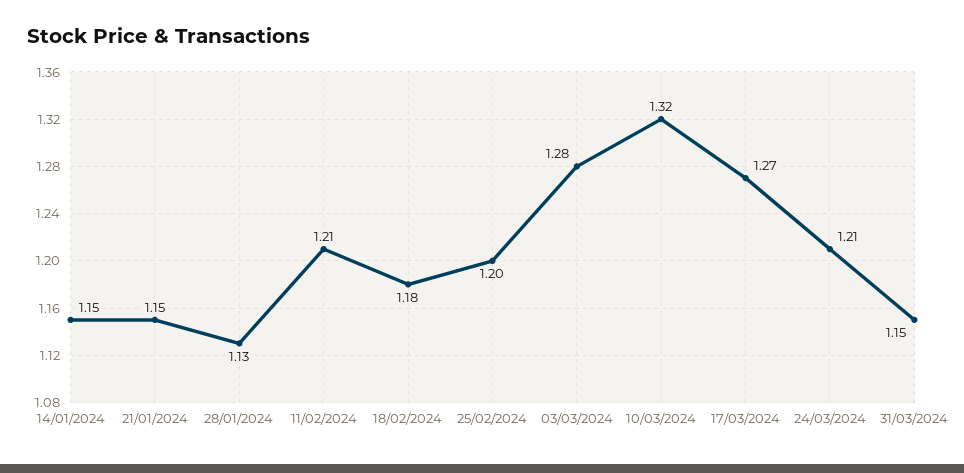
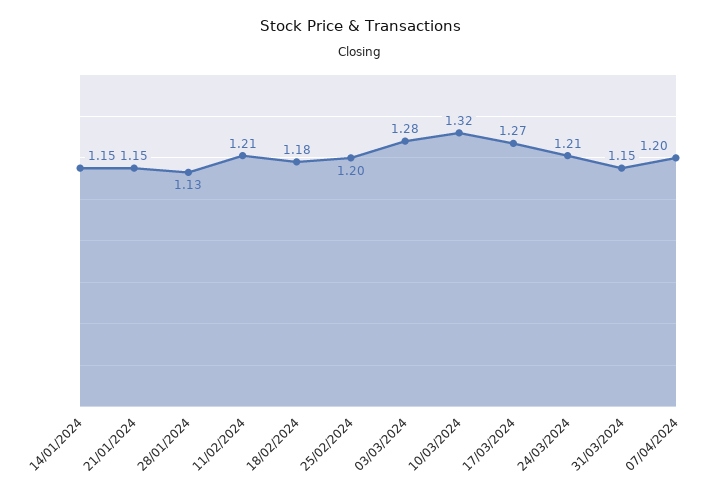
07/04/2024: none -> 1.2

